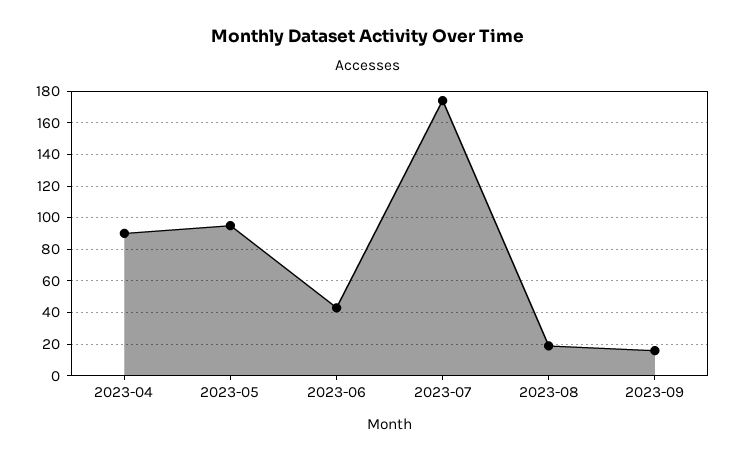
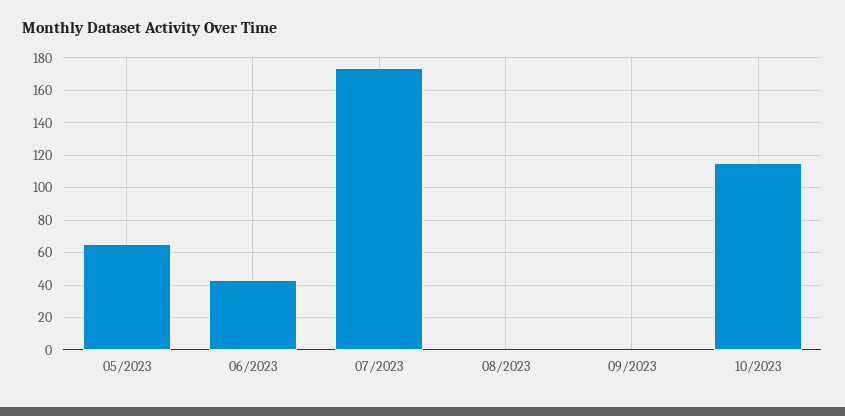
2023-04: 90 -> none
2023-05: 95 -> 65
2023-08: 20 -> 0
2023-09: 15 -> 0
10/2023: none -> 115

